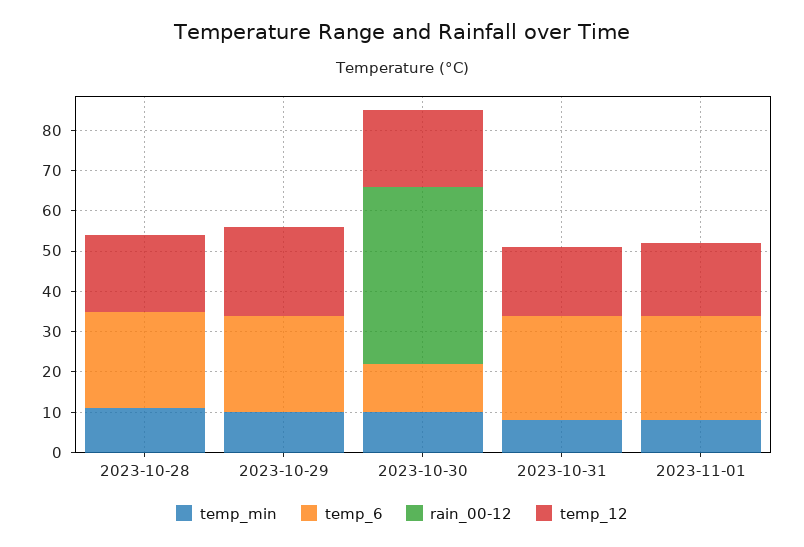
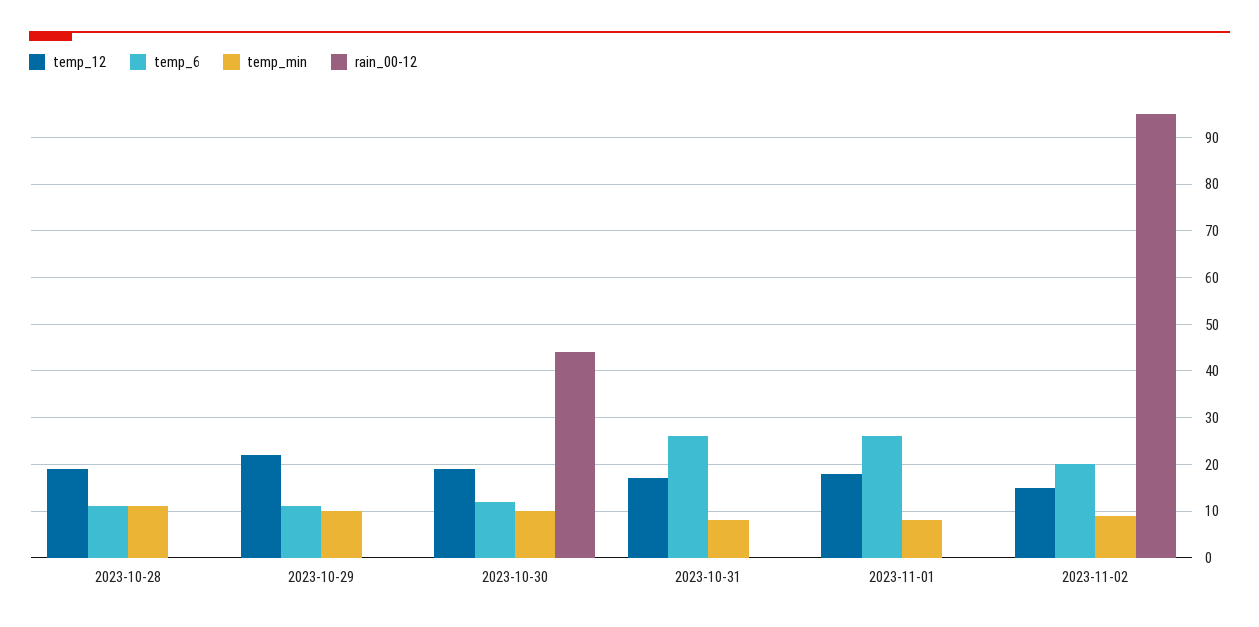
temp_6, 2023-10-28: 25 -> 10
temp_6, 2023-10-29: 25 -> 10
temp_12, 2023-11-02: none -> 15
temp_6, 2023-11-02: none -> 20
temp_min, 2023-11-02: none -> 10
rain_00-12, 2023-11-02: none -> 95

